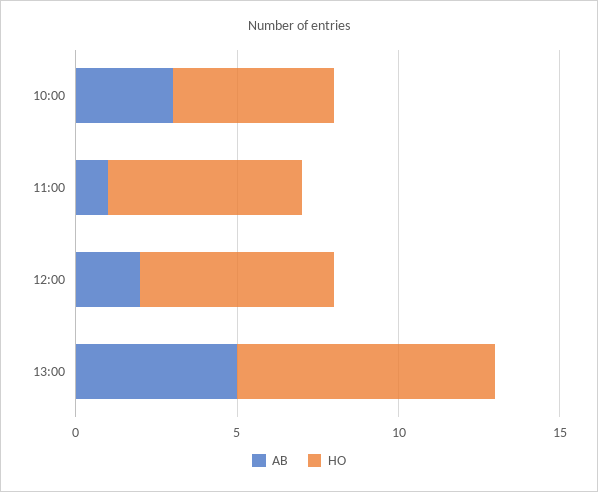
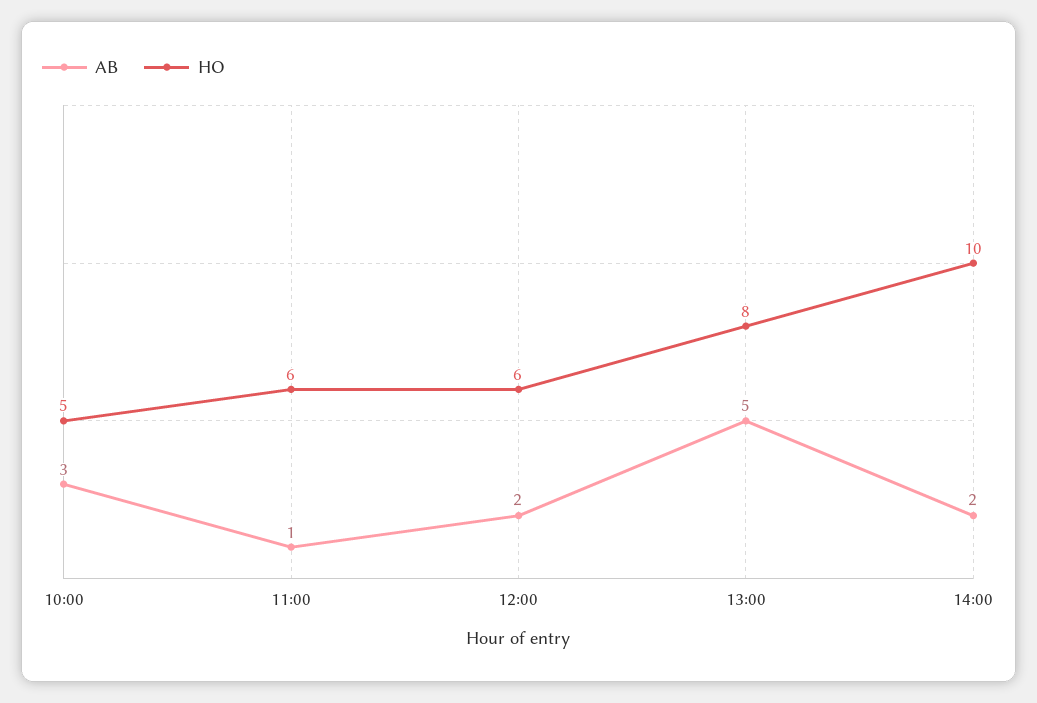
AB, 14:00: none -> 2
HO, 14:00: none -> 10

